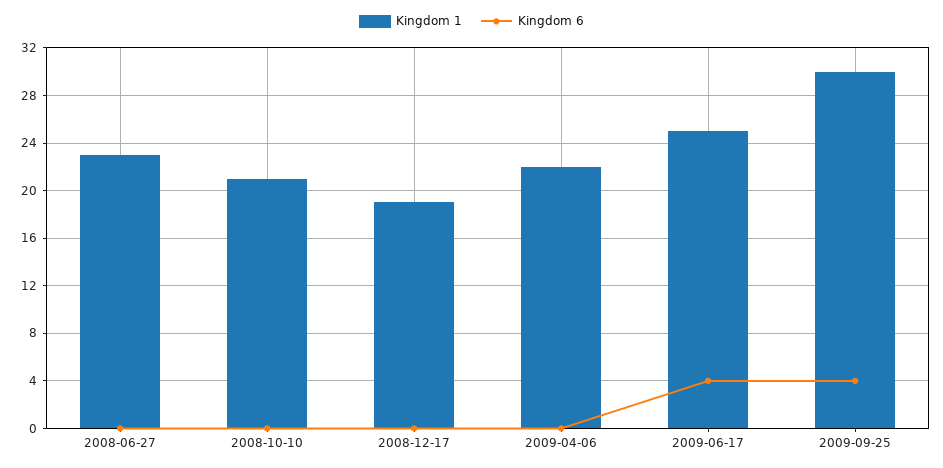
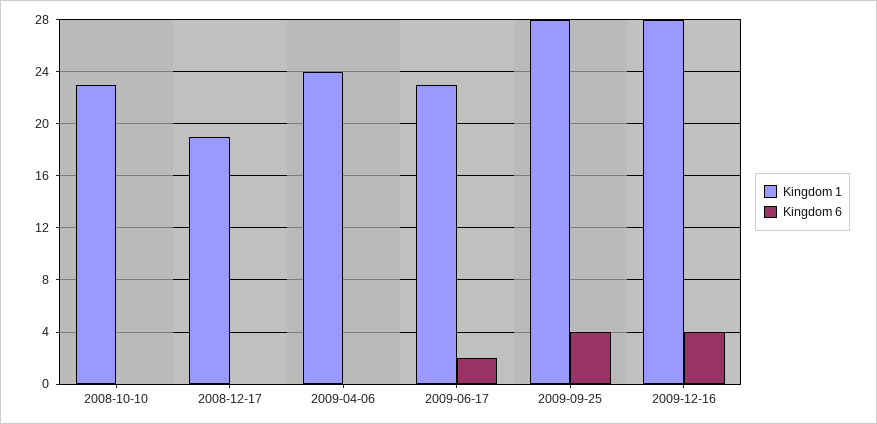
Kingdom 1, 2008-06-27: 23 -> none
Kingdom 6, 2008-06-27: 0 -> none
Kingdom 1, 2008-10-10: 21 -> 23
Kingdom 1, 2009-04-06: 22 -> 24
Kingdom 1, 2009-06-17: 25 -> 23
Kingdom 6, 2009-06-17: 4 -> 2
Kingdom 1, 2009-09-25: 30 -> 28
Kingdom 1, 2009-12-16: none -> 28
Kingdom 6, 2009-12-16: none -> 4

